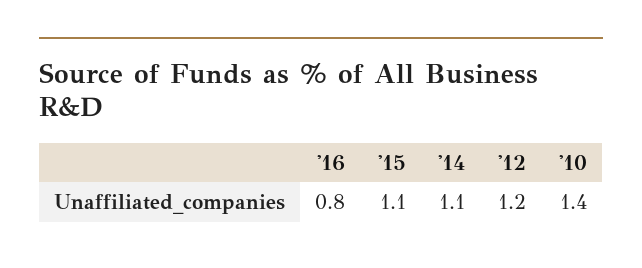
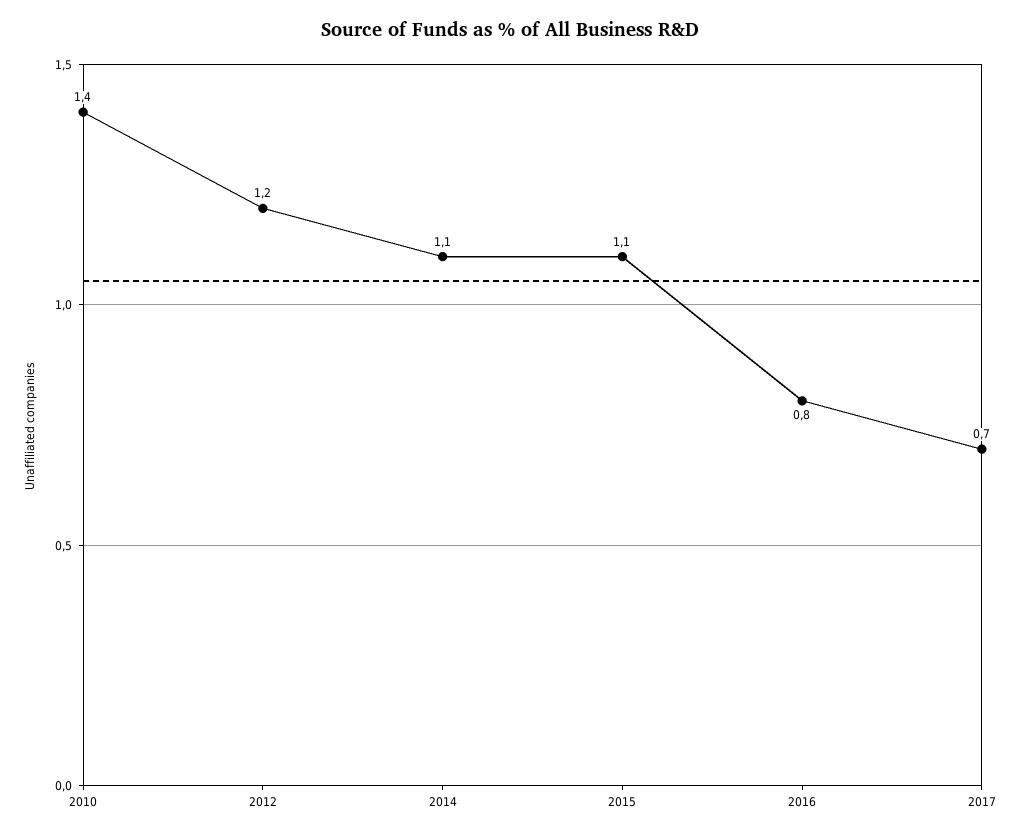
2017: none -> 0.7

